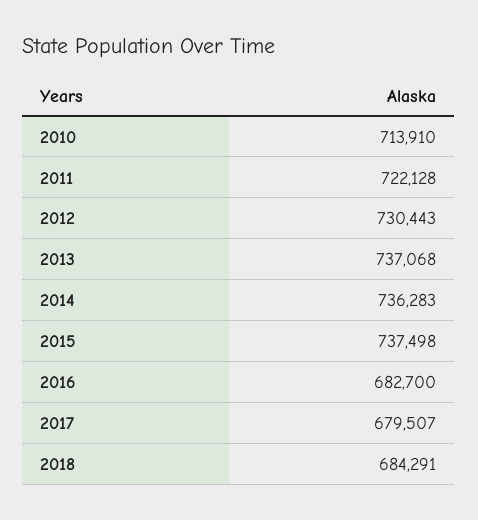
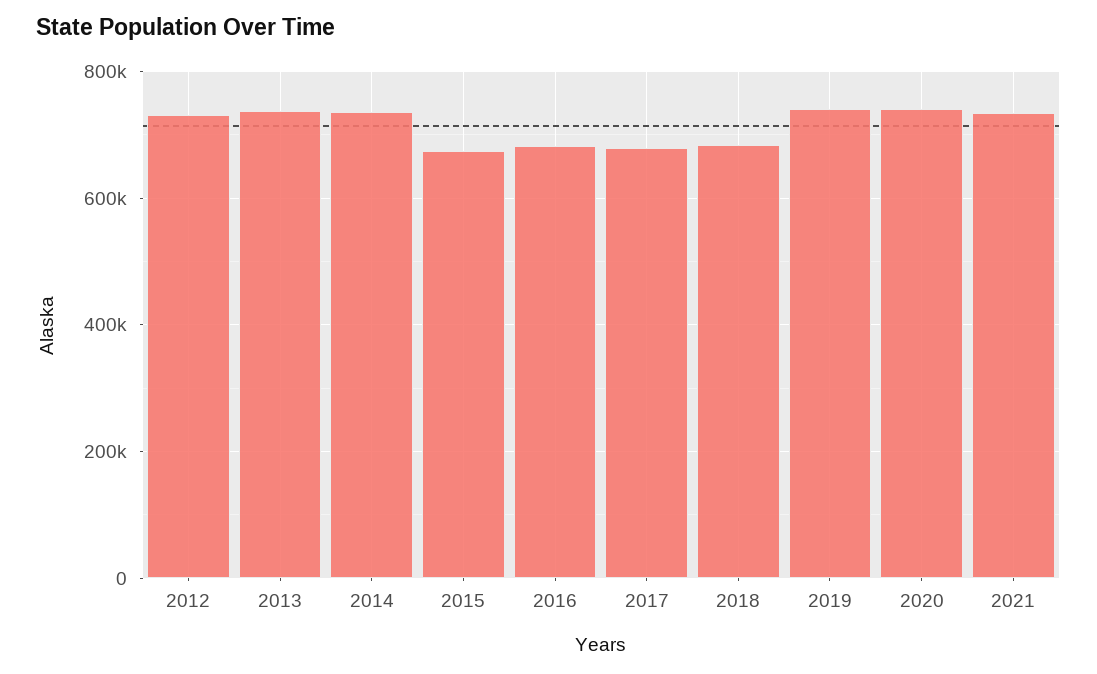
2010: 713910 -> none
2011: 722128 -> none
2015: 737498 -> 680000
2019: none -> 740000
2020: none -> 740000
2021: none -> 740000

